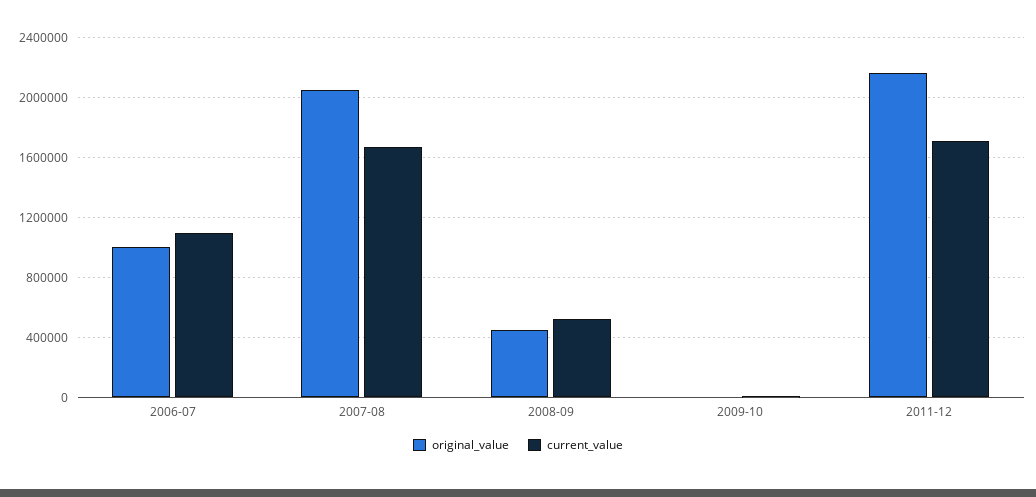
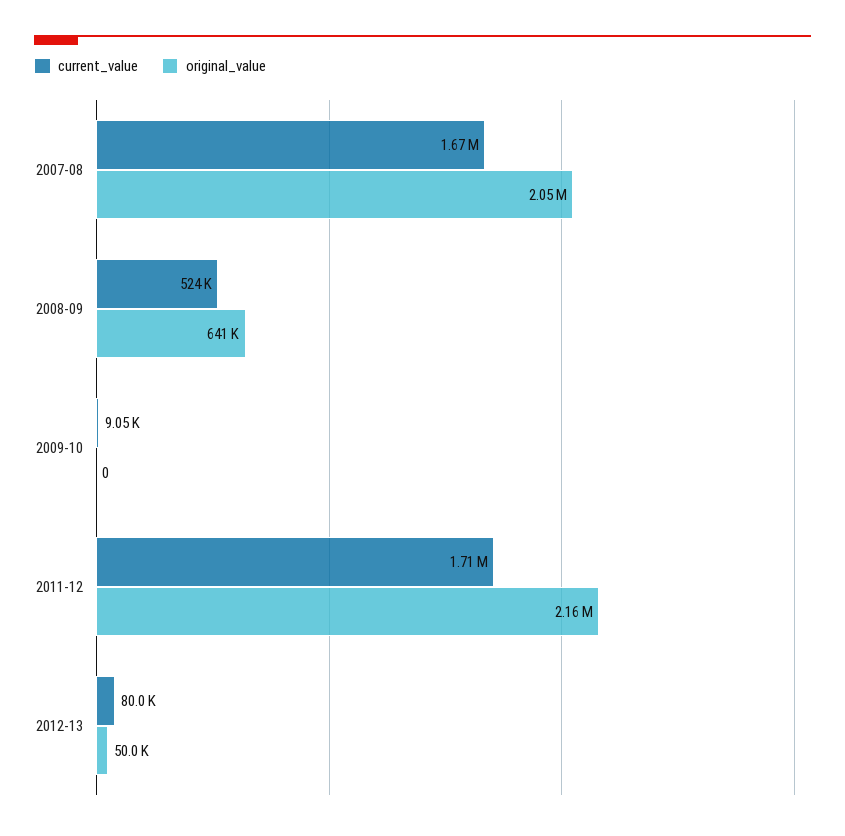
original_value, 2006-07: 1000000 -> none
current_value, 2006-07: 1100000 -> none
original_value, 2008-09: 450000 -> 641000
current_value, 2012-13: none -> 80000
original_value, 2012-13: none -> 50000

